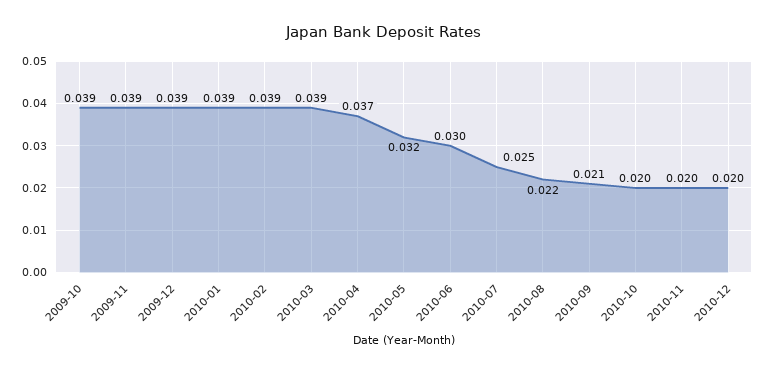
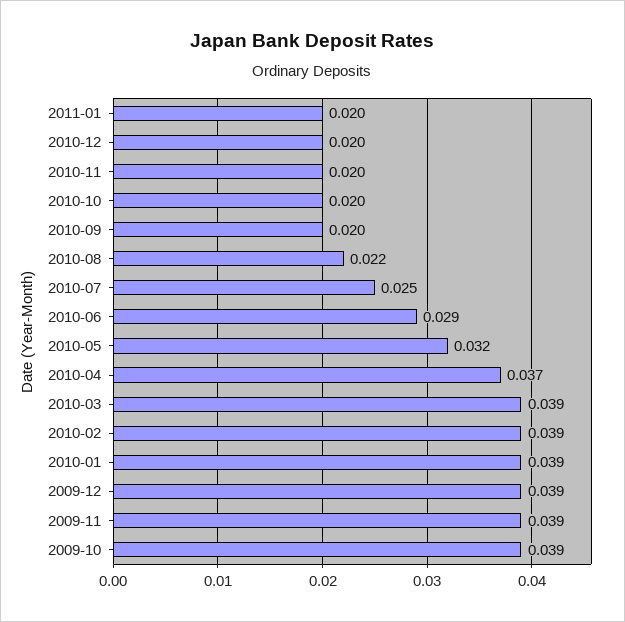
2010-06: 0.03 -> 0.029
2010-09: 0.021 -> 0.02
2011-01: none -> 0.02

